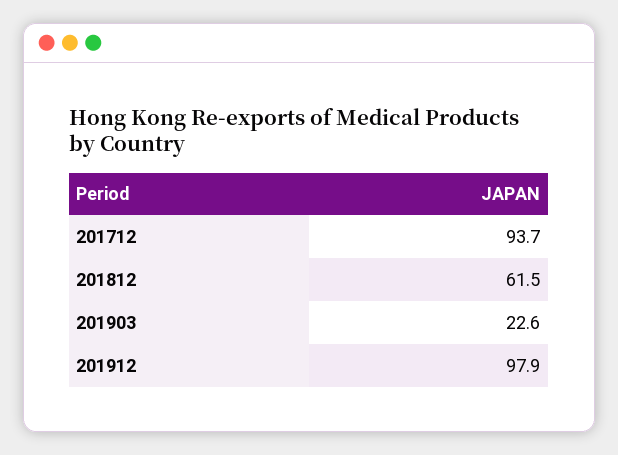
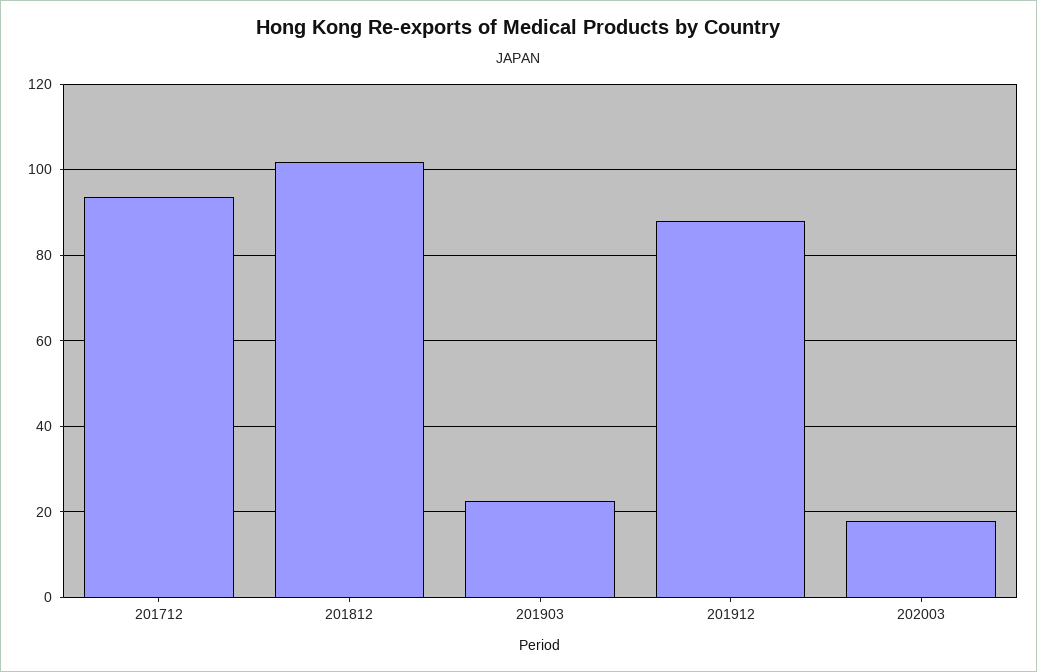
201812: 61.5 -> 102
201912: 97.9 -> 88
202003: none -> 18

